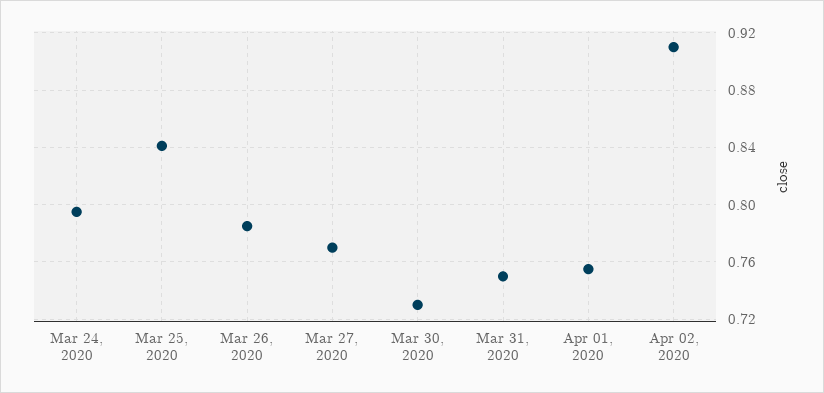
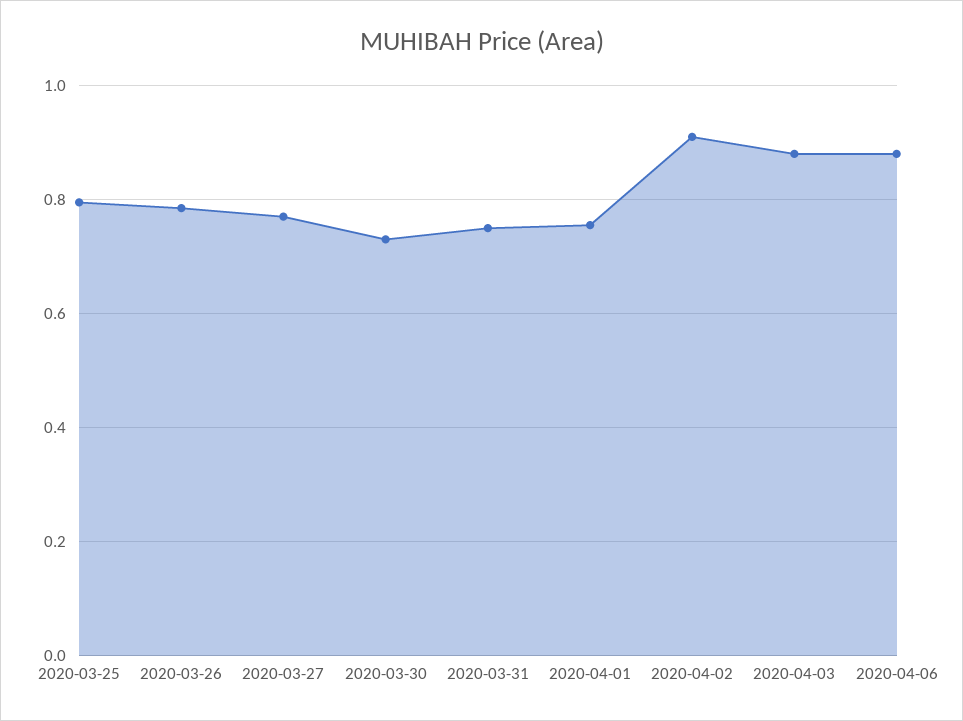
Mar 24, 2020: 0.795 -> none
Mar 25, 2020: 0.84 -> 0.8
2020-04-03: none -> 0.88
2020-04-06: none -> 0.88

